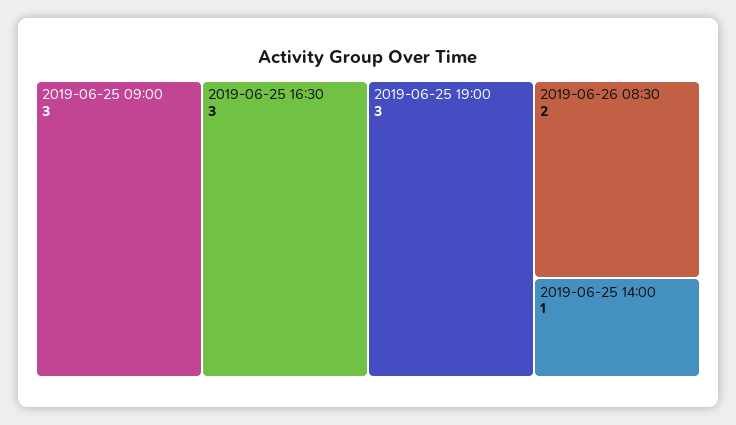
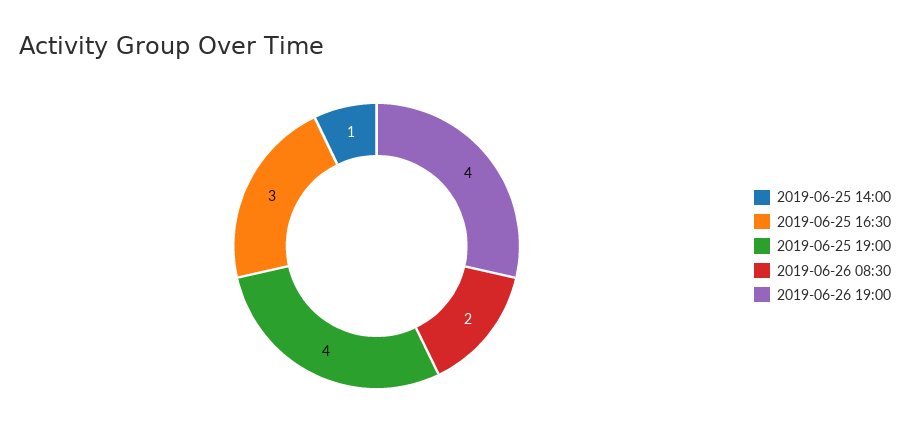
2019-06-25 09:00: 3 -> none
2019-06-25 19:00: 3 -> 4
2019-06-26 19:00: none -> 4

